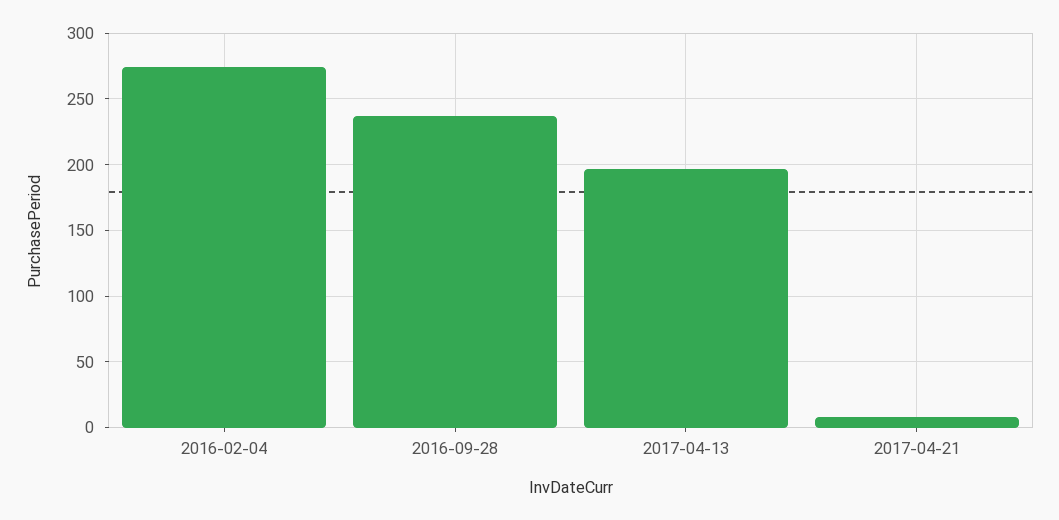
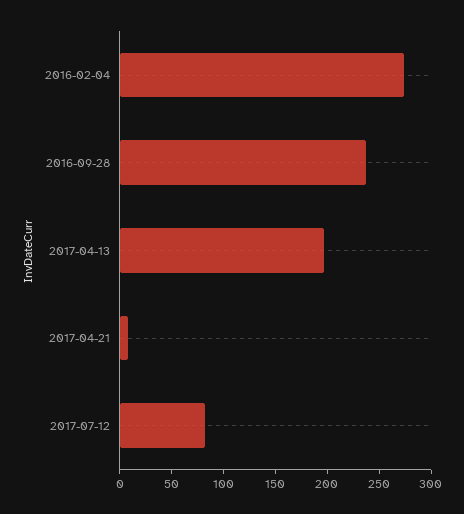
2017-07-12: none -> 80

